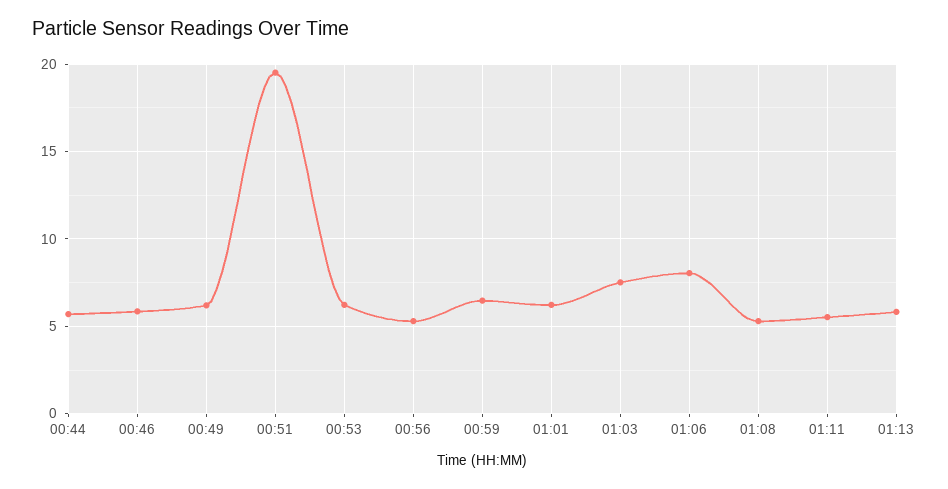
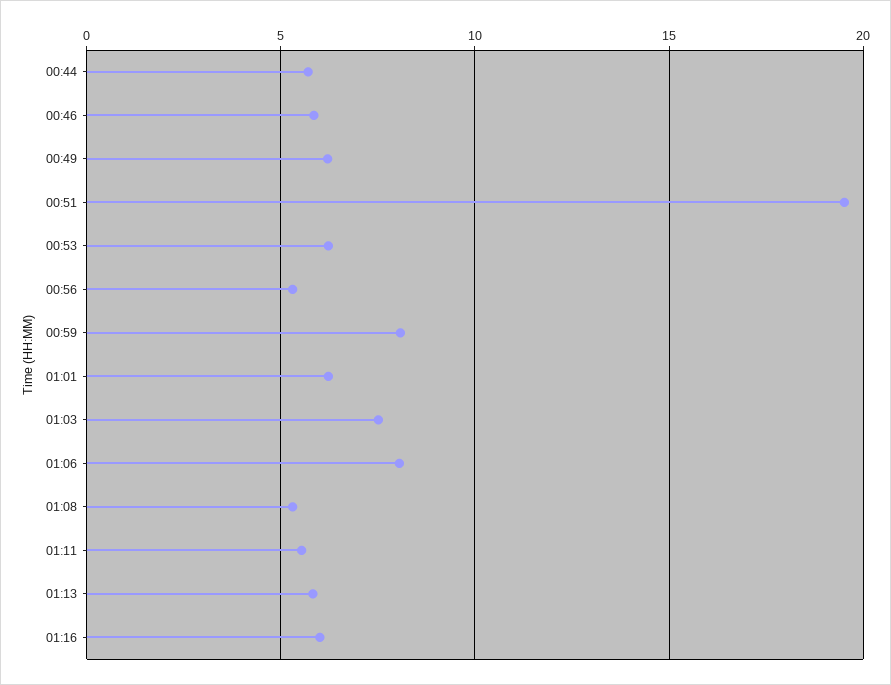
00:59: 6.5 -> 8
01:16: none -> 6

